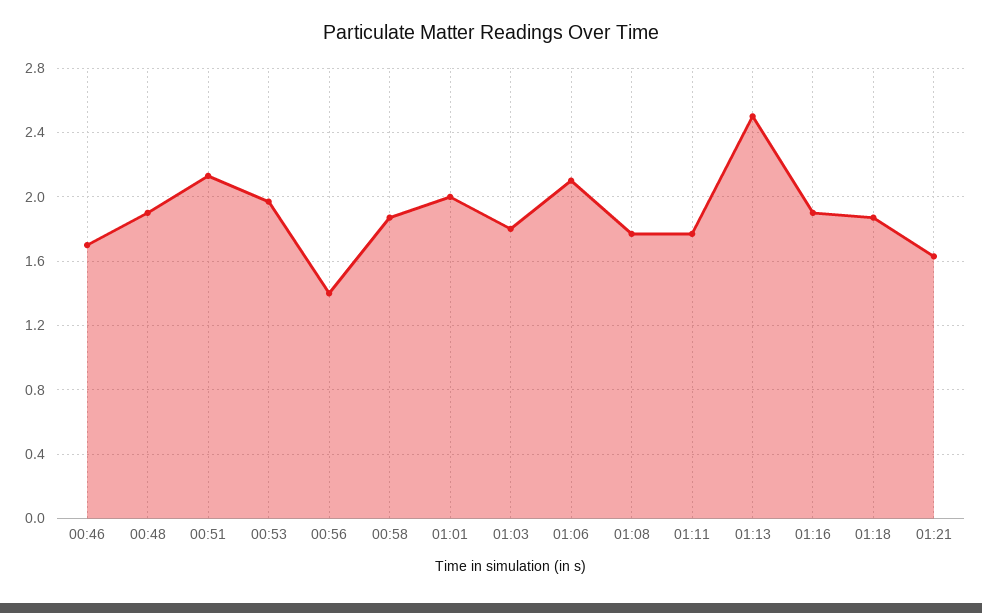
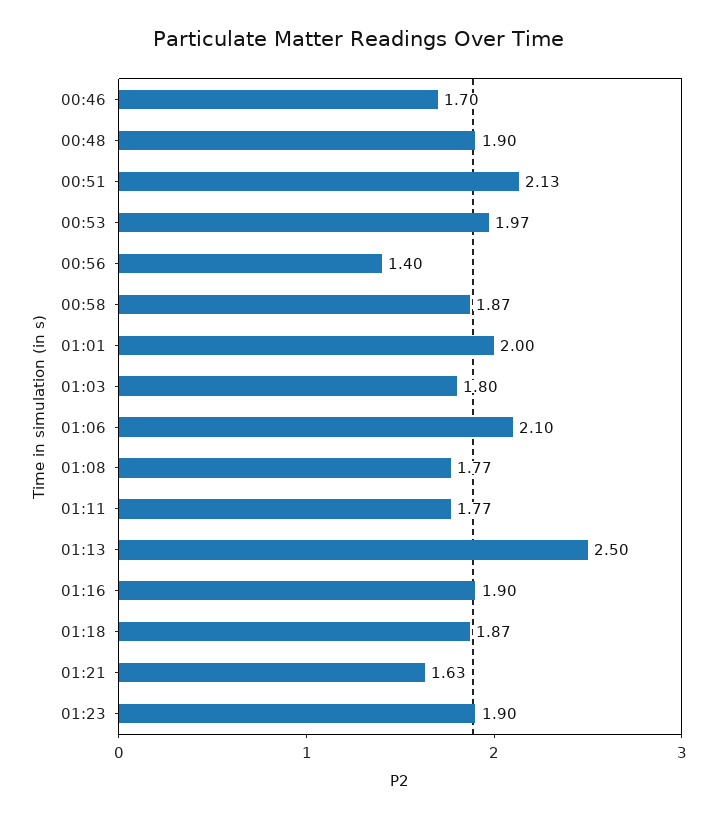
01:23: none -> 1.9

